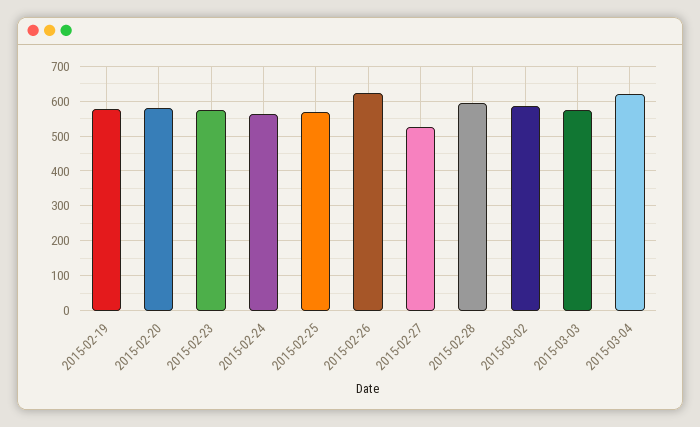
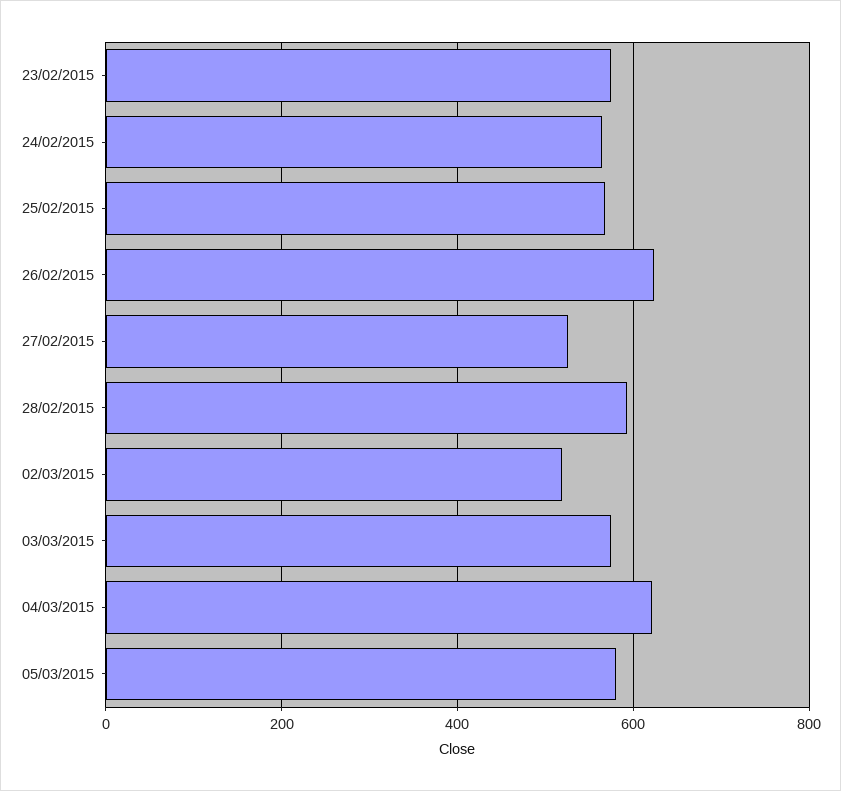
2015-02-19: 580 -> none
2015-02-20: 580 -> none
2015-03-02: 580 -> 520
05/03/2015: none -> 580

